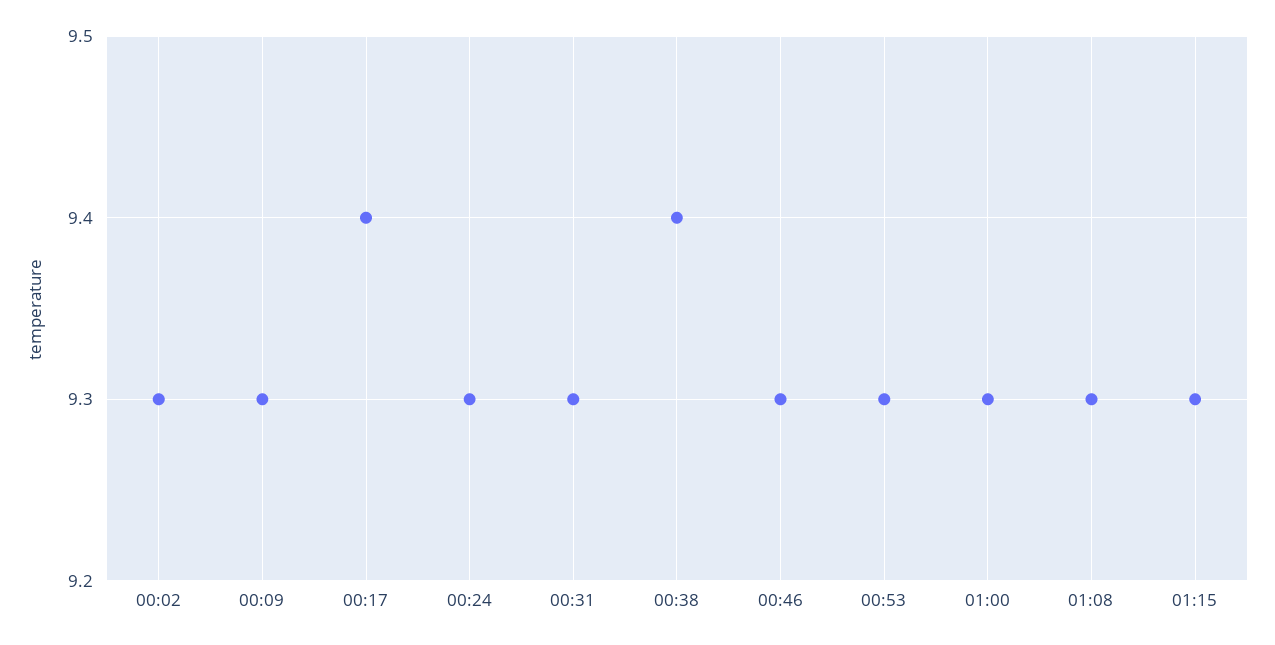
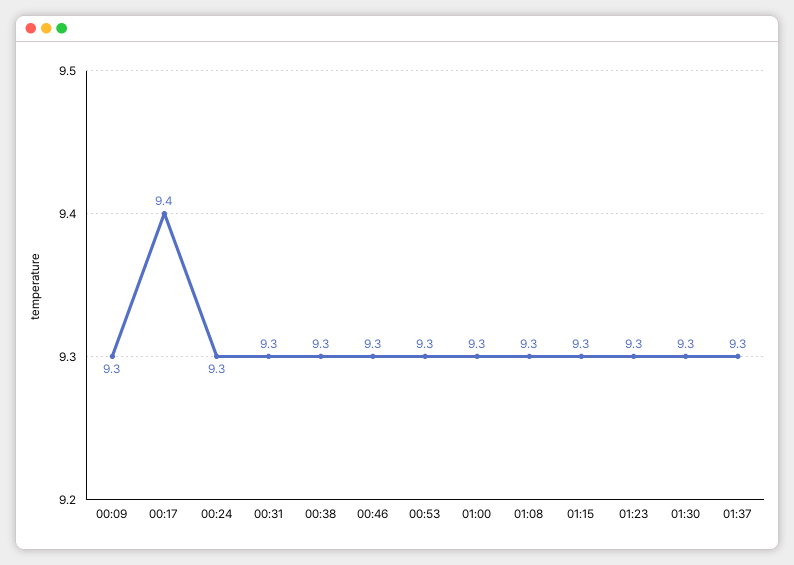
00:02: 9.3 -> none
00:38: 9.4 -> 9.3
01:23: none -> 9.3
01:30: none -> 9.3
01:37: none -> 9.3

